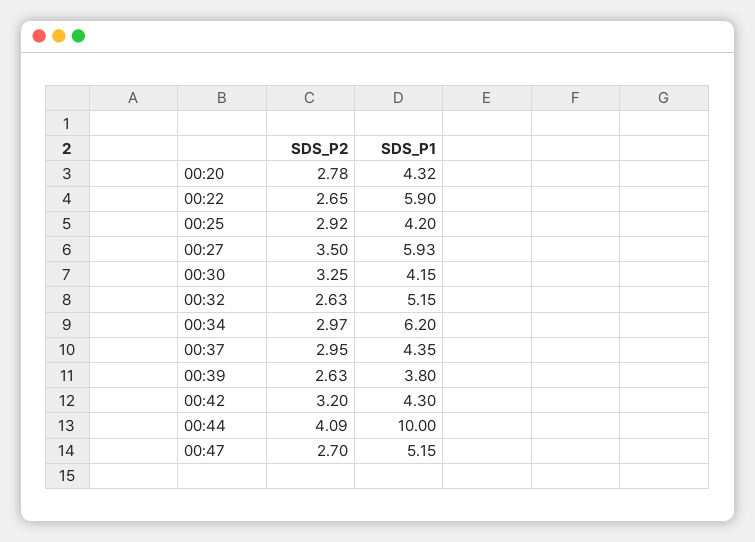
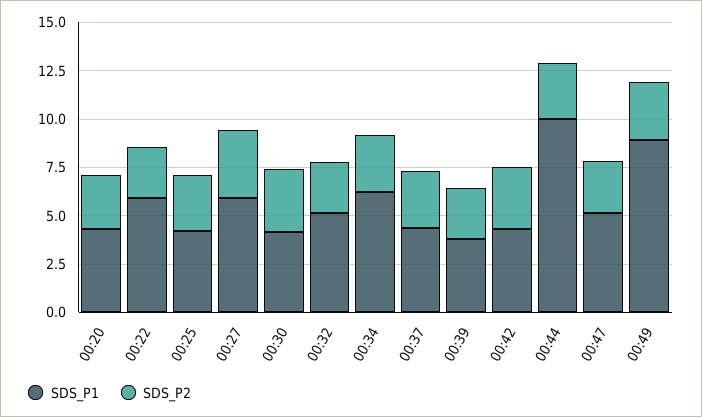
SDS_P2, 00:44: 4.09 -> 3
SDS_P1, 00:49: none -> 9
SDS_P2, 00:49: none -> 3

